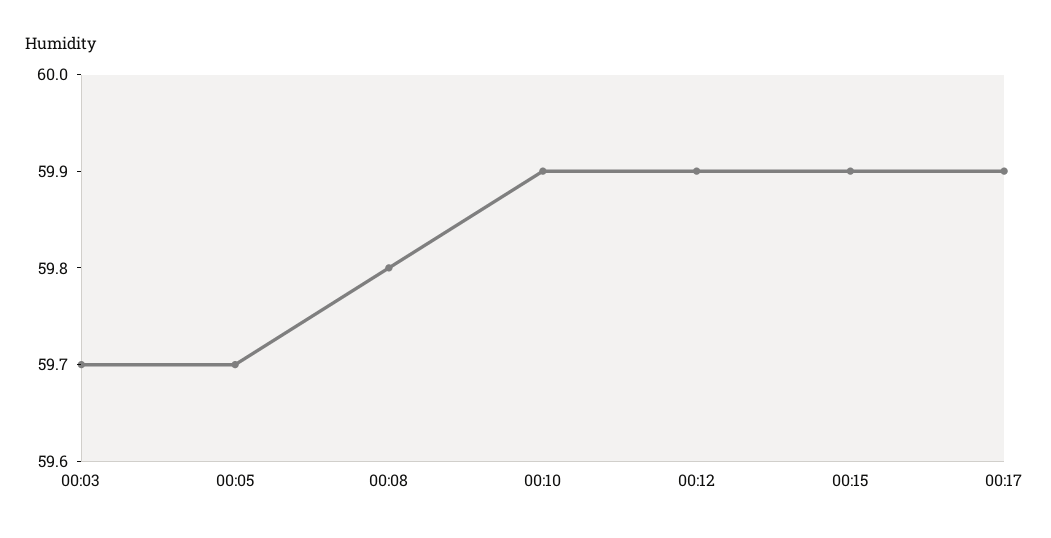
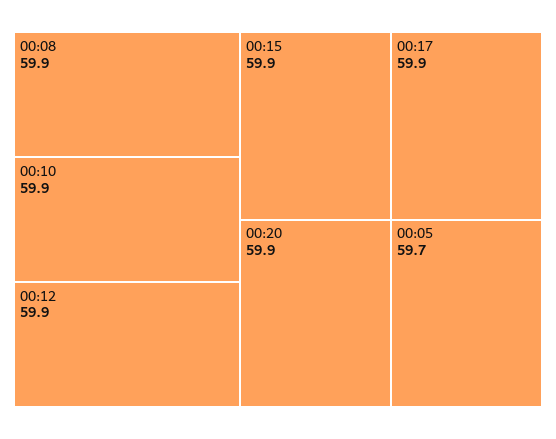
00:03: 59.7 -> none
00:08: 59.8 -> 59.9
00:20: none -> 59.9

